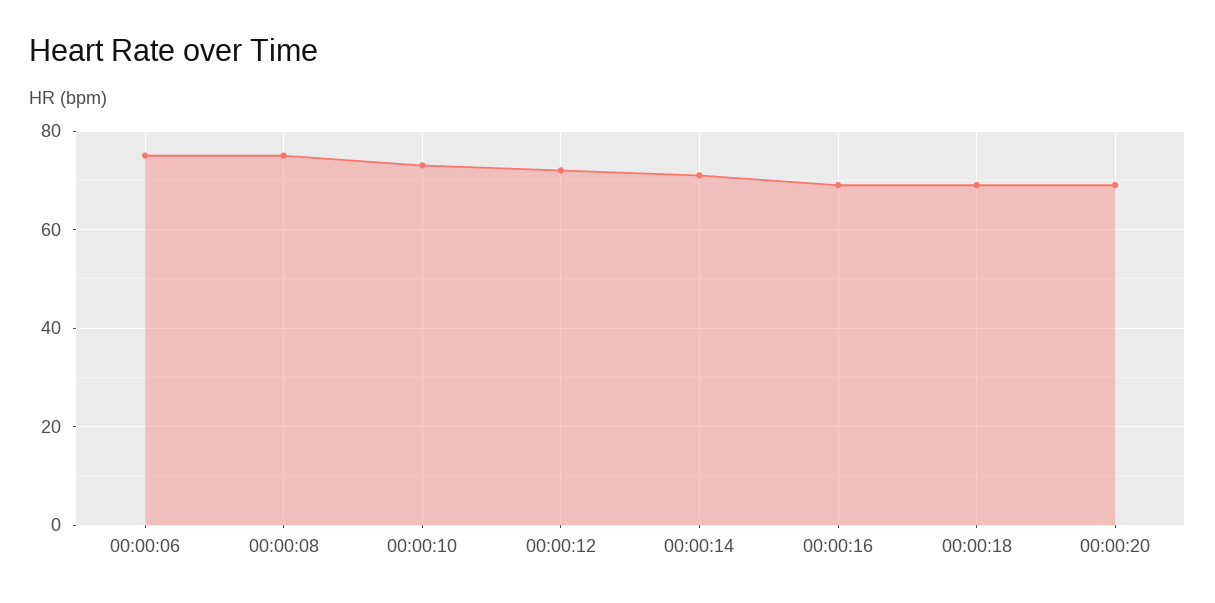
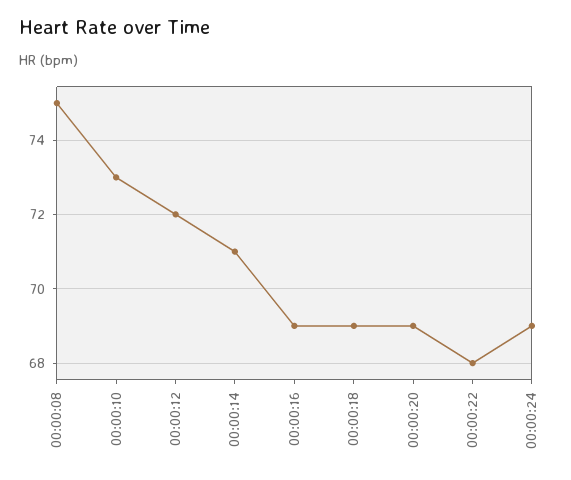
00:00:06: 75 -> none
00:00:22: none -> 68
00:00:24: none -> 69

